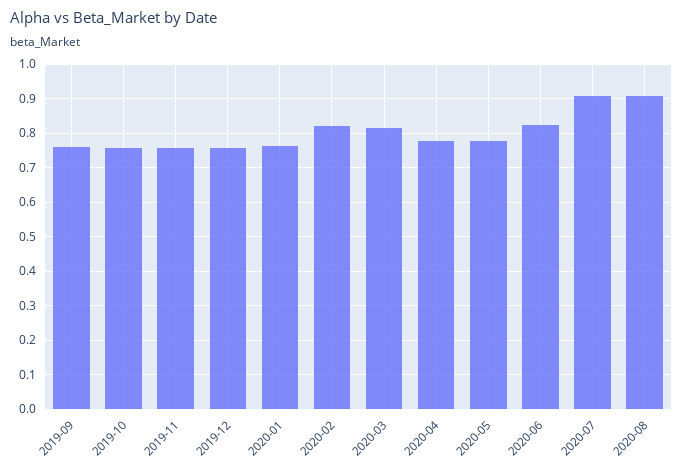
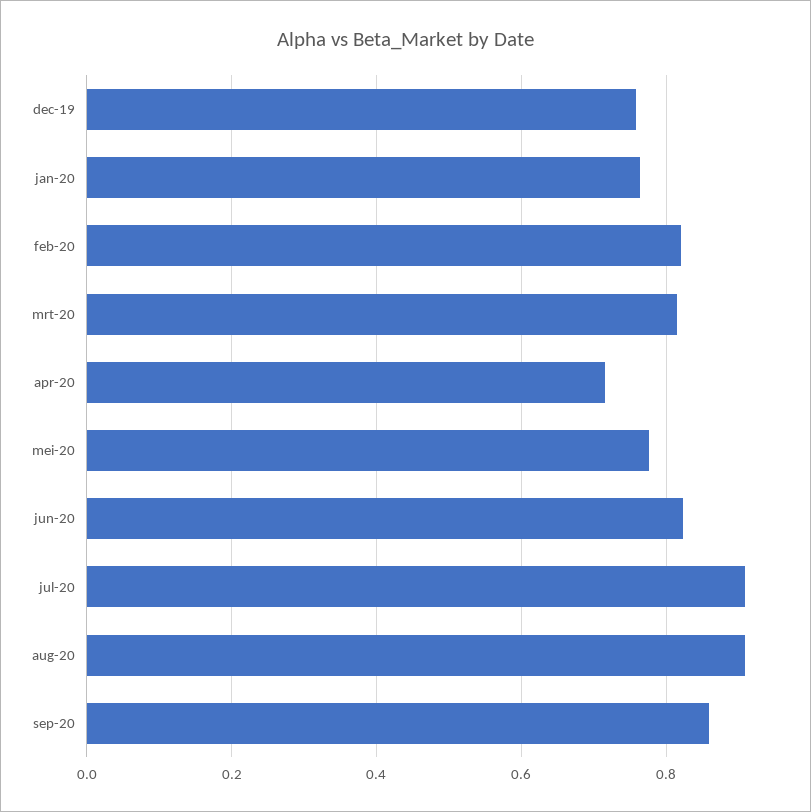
2019-09: 0.76 -> none
2019-10: 0.76 -> none
2019-11: 0.76 -> none
2020-04: 0.78 -> 0.72
sep-20: none -> 0.86

